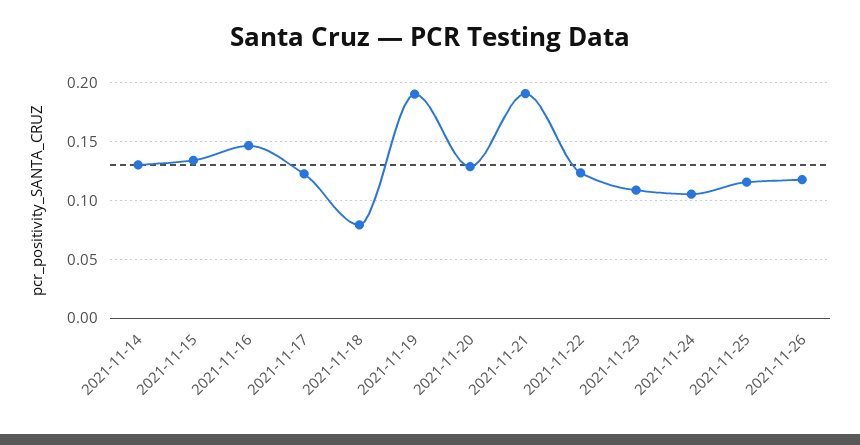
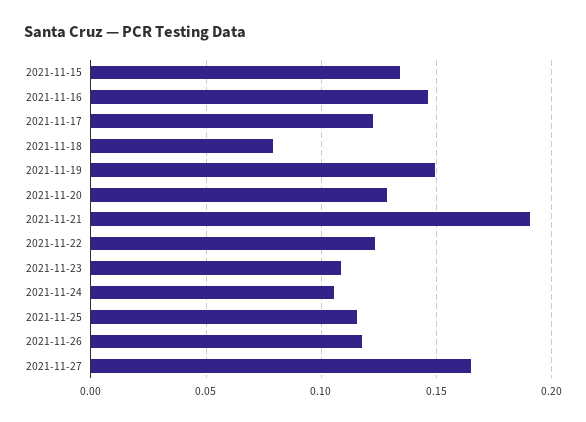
2021-11-14: 0.13 -> none
2021-11-19: 0.19 -> 0.15
2021-11-27: none -> 0.165

